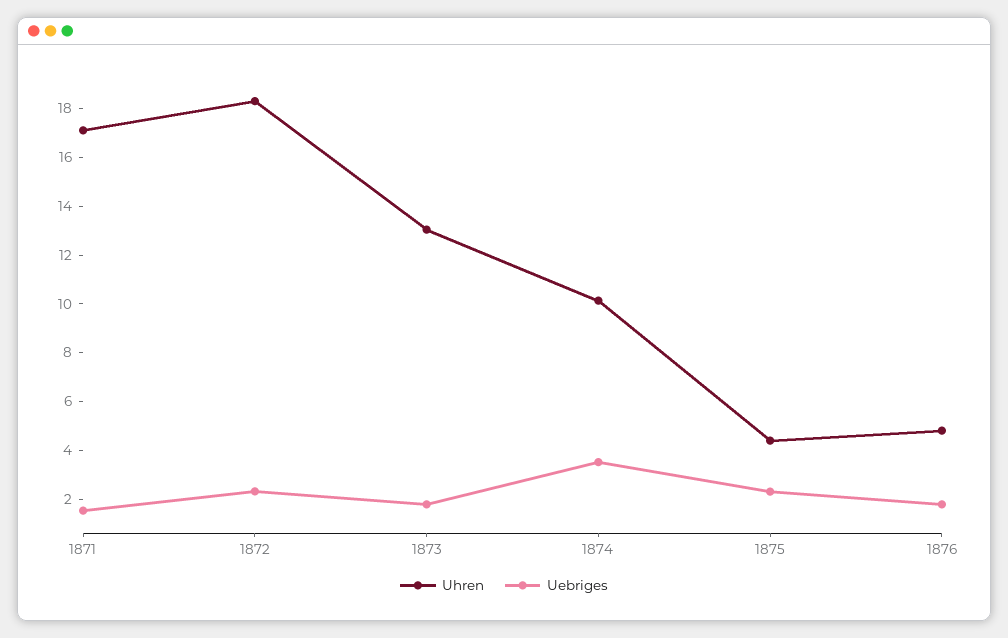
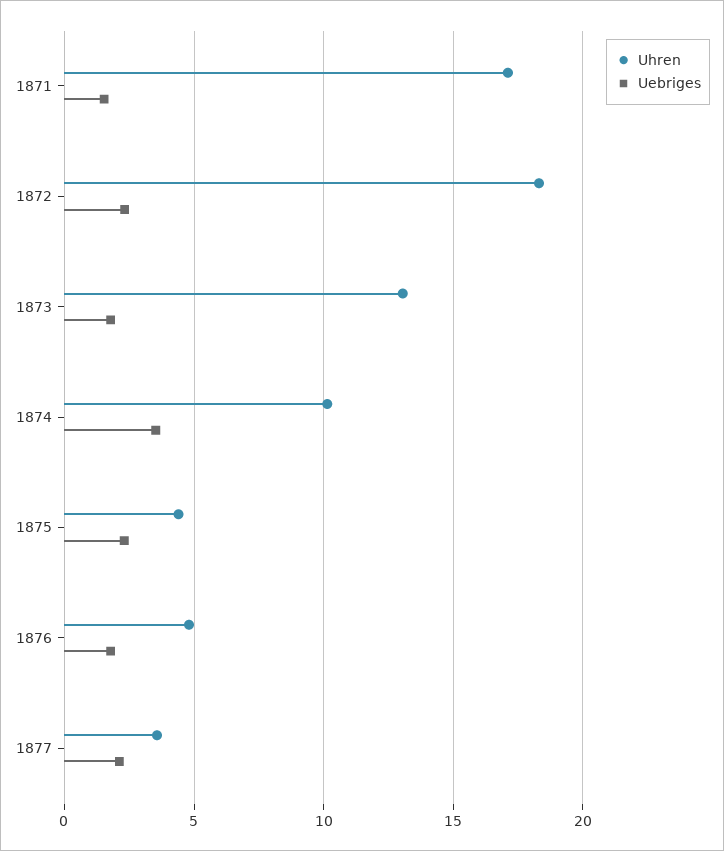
Uhren, 1877: none -> 3.5
Uebriges, 1877: none -> 2

